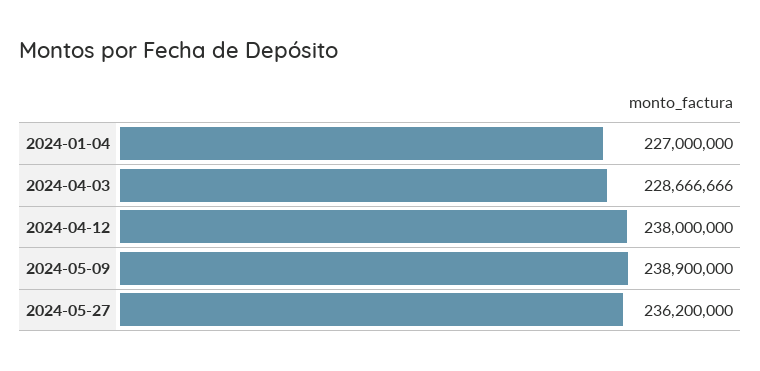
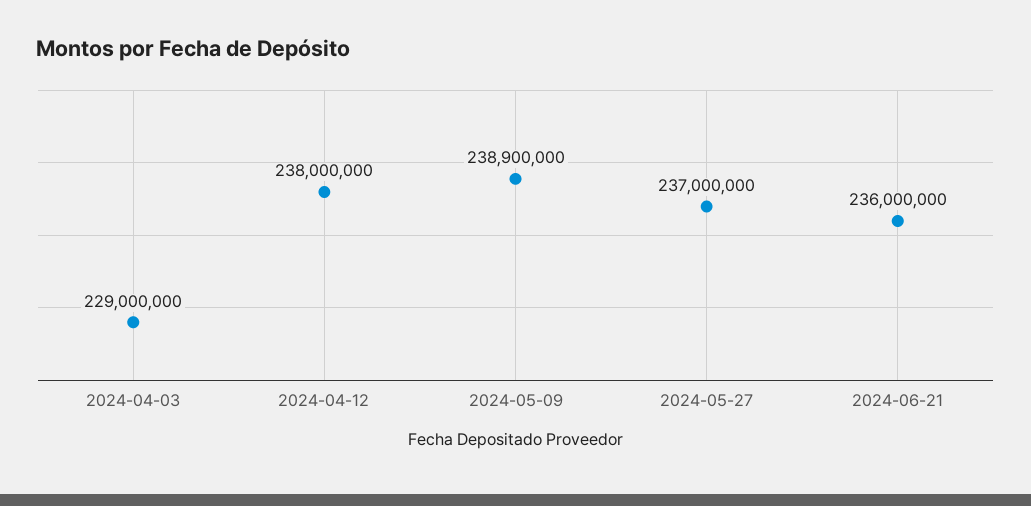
2024-01-04: 227000000 -> none
2024-04-03: 228666666 -> 229000000
2024-05-27: 236200000 -> 237000000
2024-06-21: none -> 236000000

